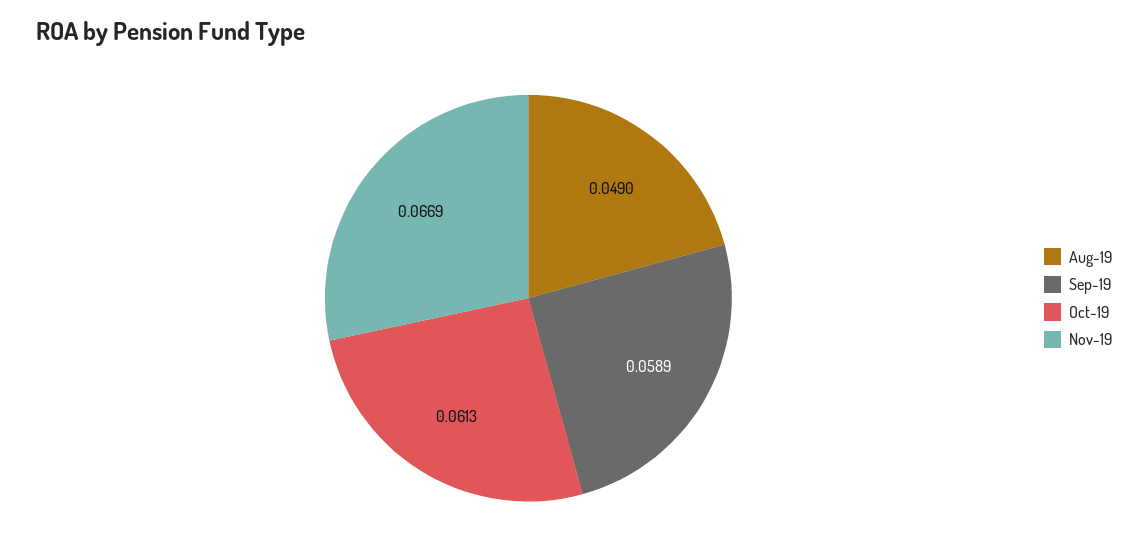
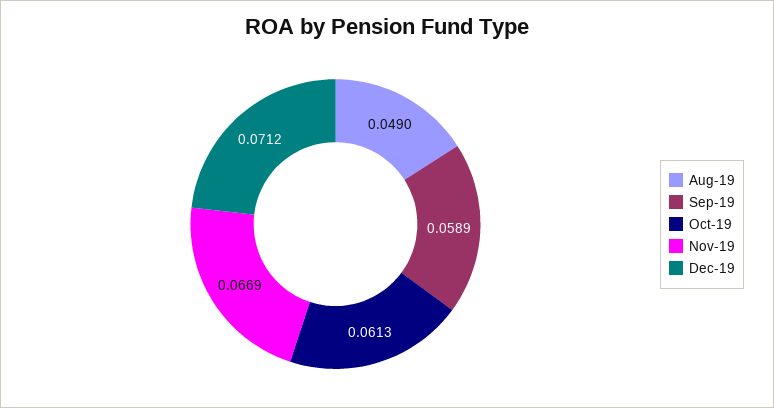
Dec-19: none -> 0.0712

